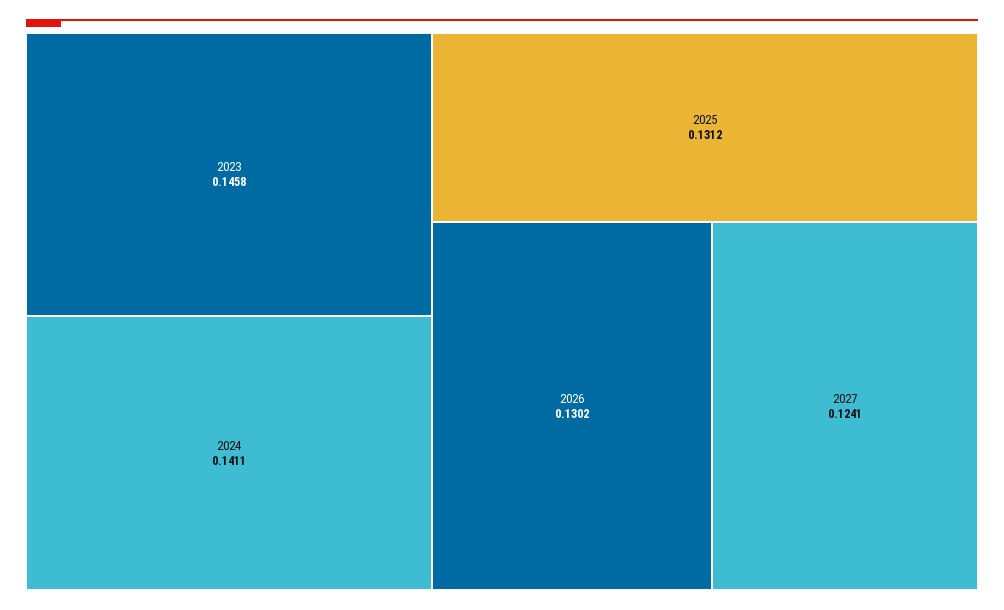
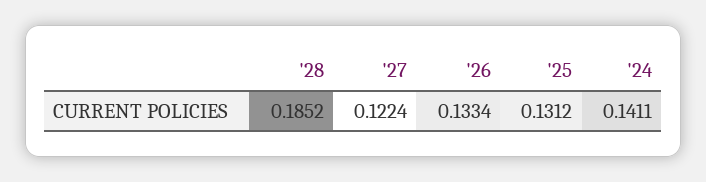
2023: 0.1458 -> none
2026: 0.1302 -> 0.1334
2027: 0.1241 -> 0.1224
'28: none -> 0.1852

